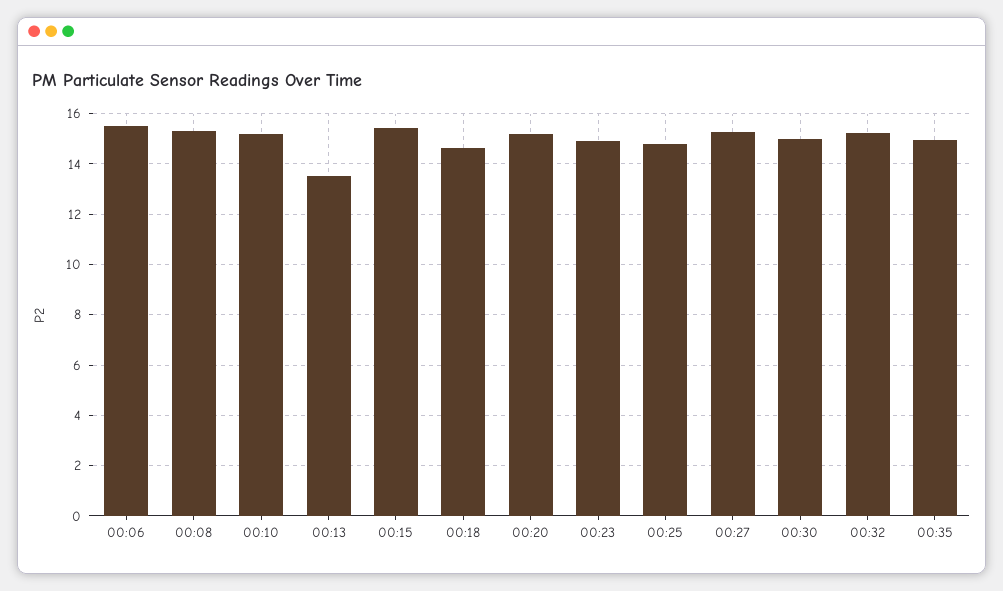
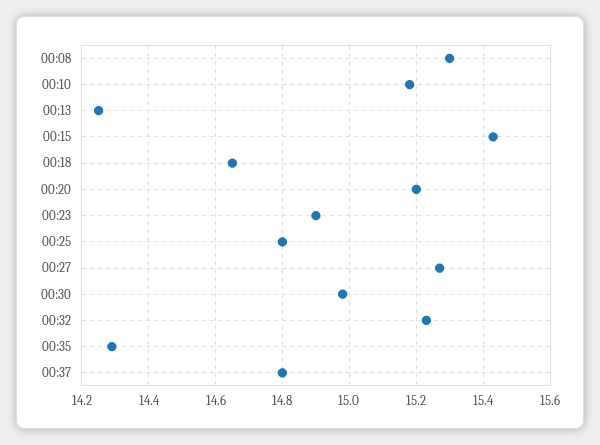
00:06: 15.5 -> none
00:13: 13.5 -> 14.25
00:35: 15 -> 14.3
00:37: none -> 14.8

